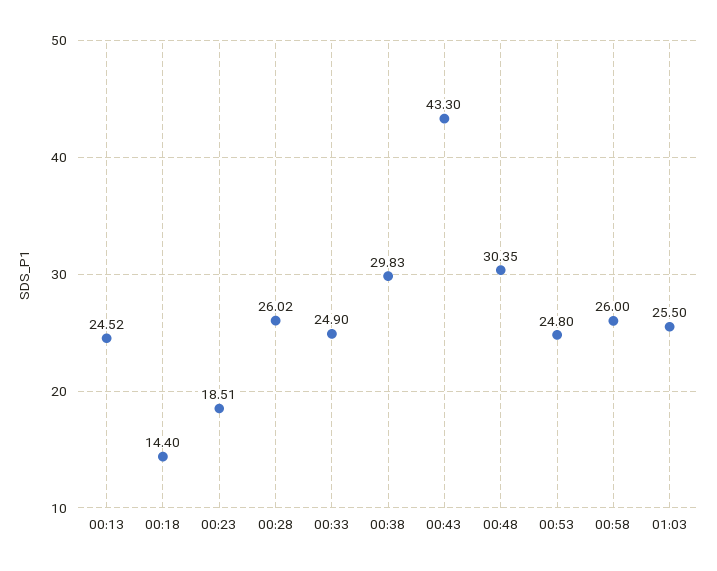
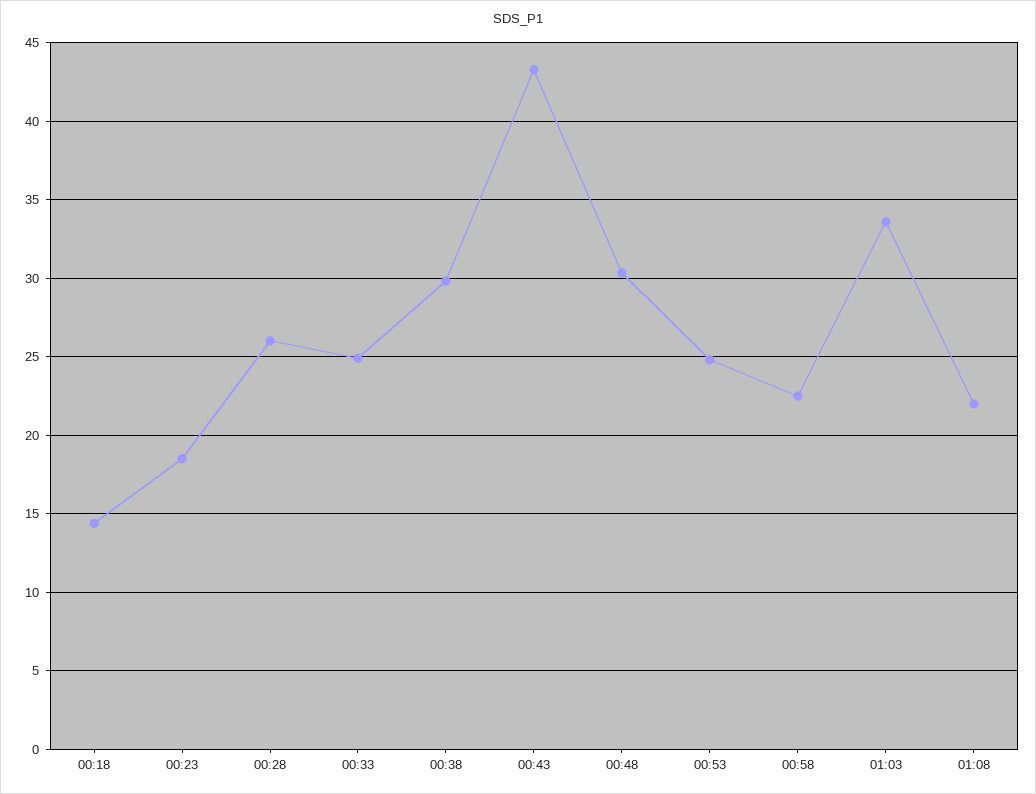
00:13: 24.52 -> none
00:58: 26 -> 22.5
01:03: 25.5 -> 33.5
01:08: none -> 22

